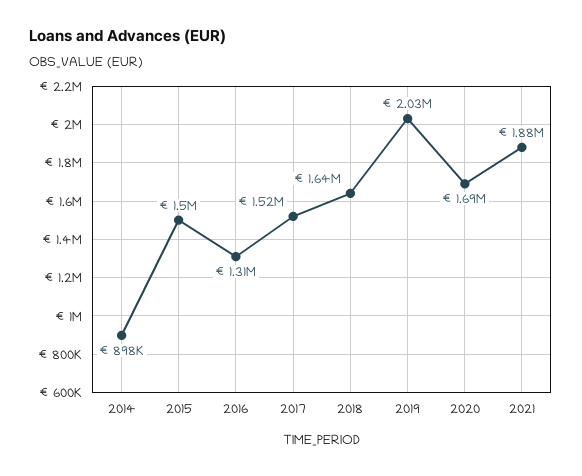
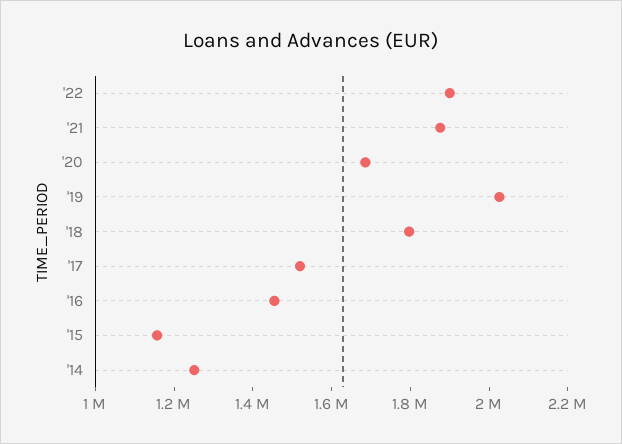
2014: 898000 -> 1250000
2015: 1500000 -> 1150000
2016: 1310000 -> 1450000
2018: 1640000 -> 1800000
'22: none -> 1900000

